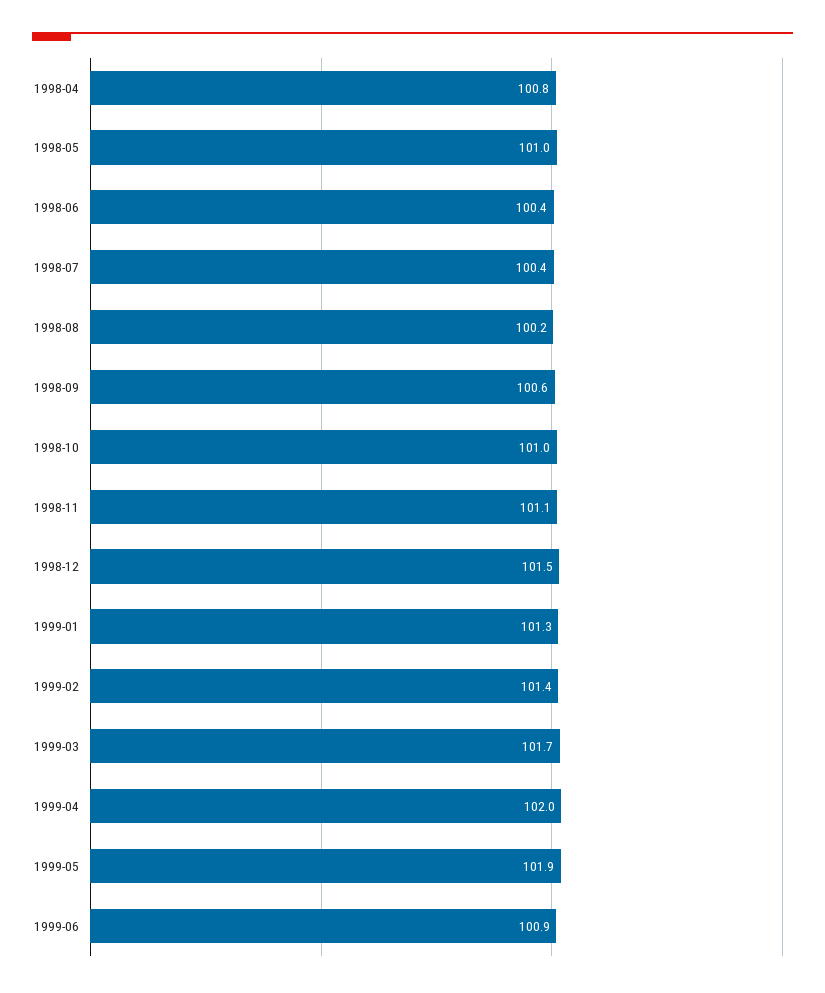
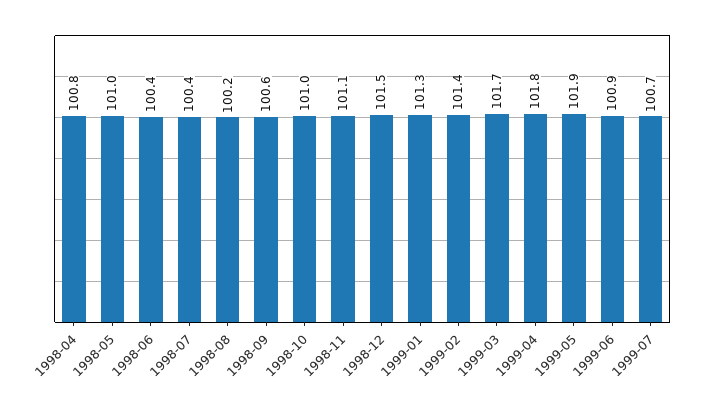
1999-04: 102 -> 101.8
1999-07: none -> 100.7

